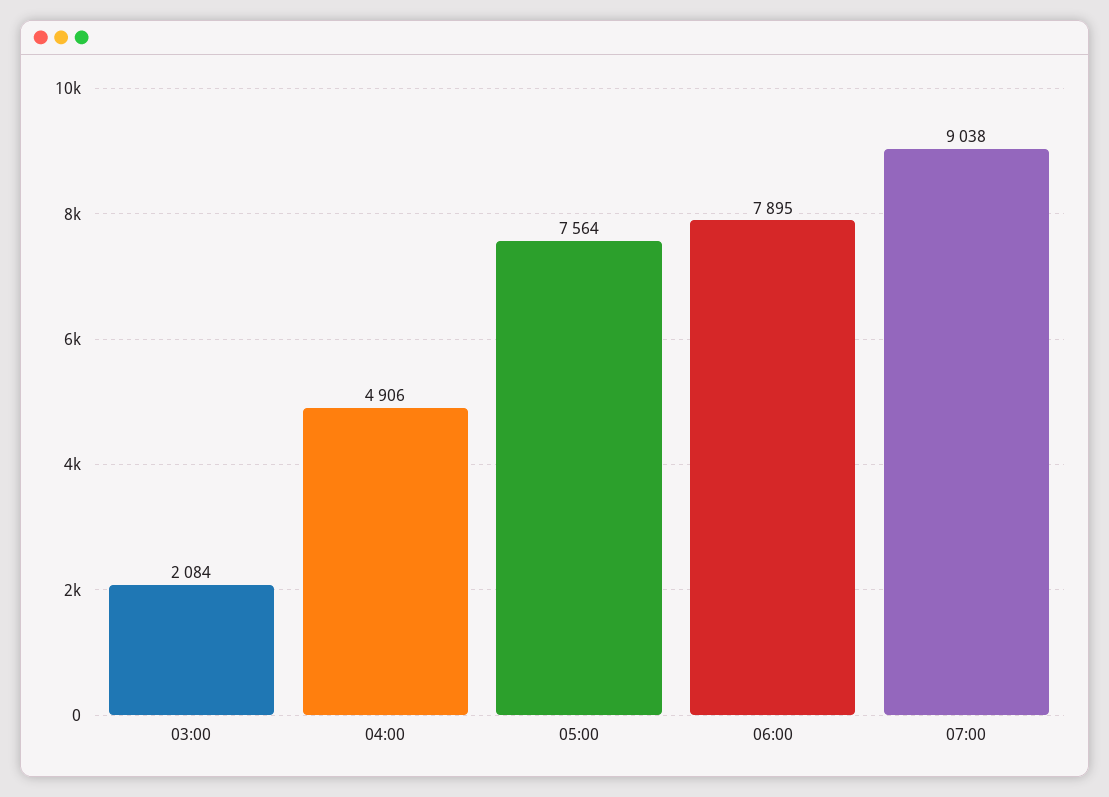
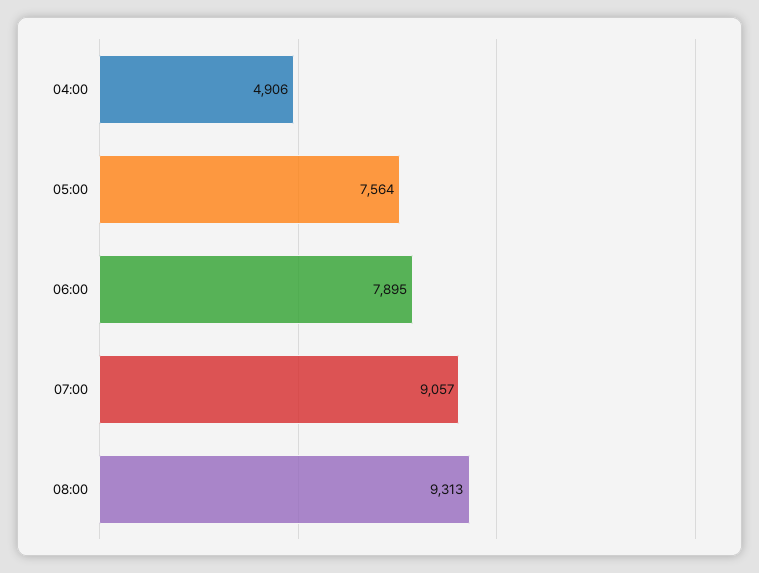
03:00: 2084 -> none
07:00: 9038 -> 9057
08:00: none -> 9313

